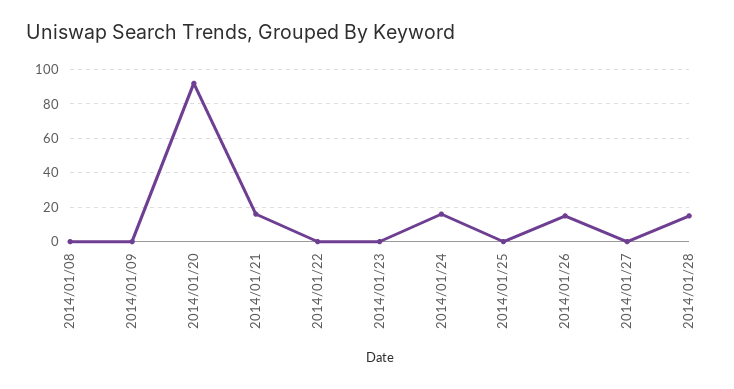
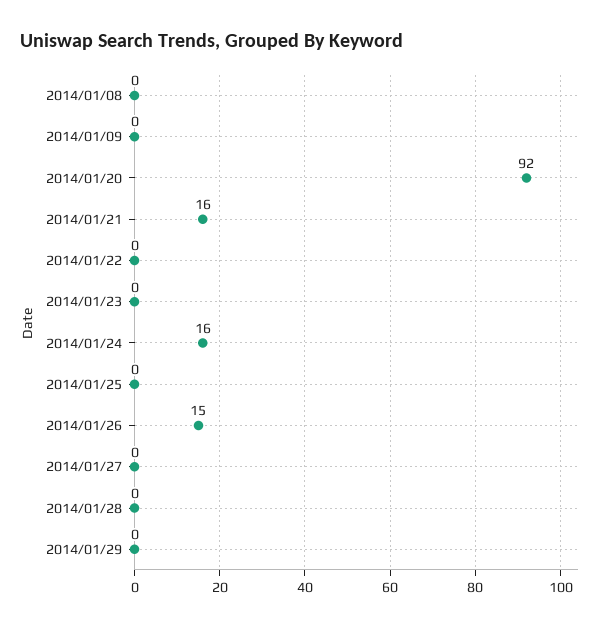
2014/01/28: 15 -> 0
2014/01/29: none -> 0

